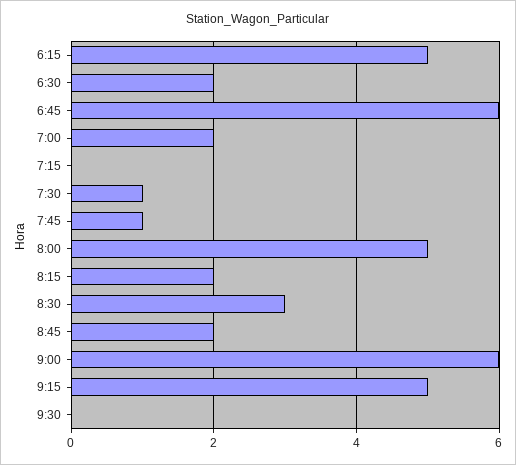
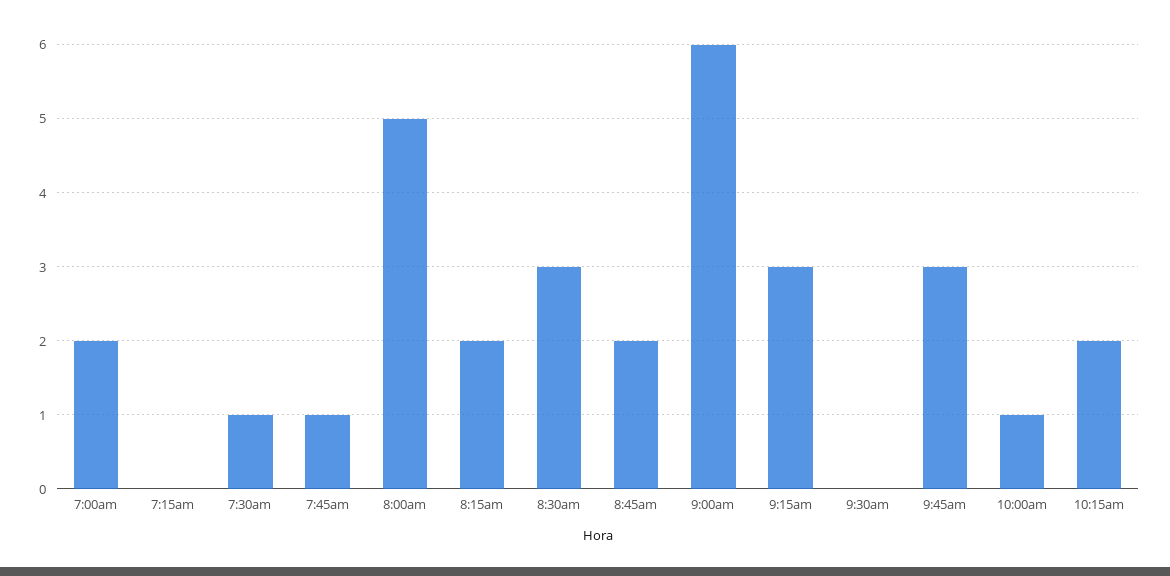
6:15: 5 -> none
6:30: 2 -> none
6:45: 6 -> none
9:15: 5 -> 3
9:45am: none -> 3
10:00am: none -> 1
10:15am: none -> 2

